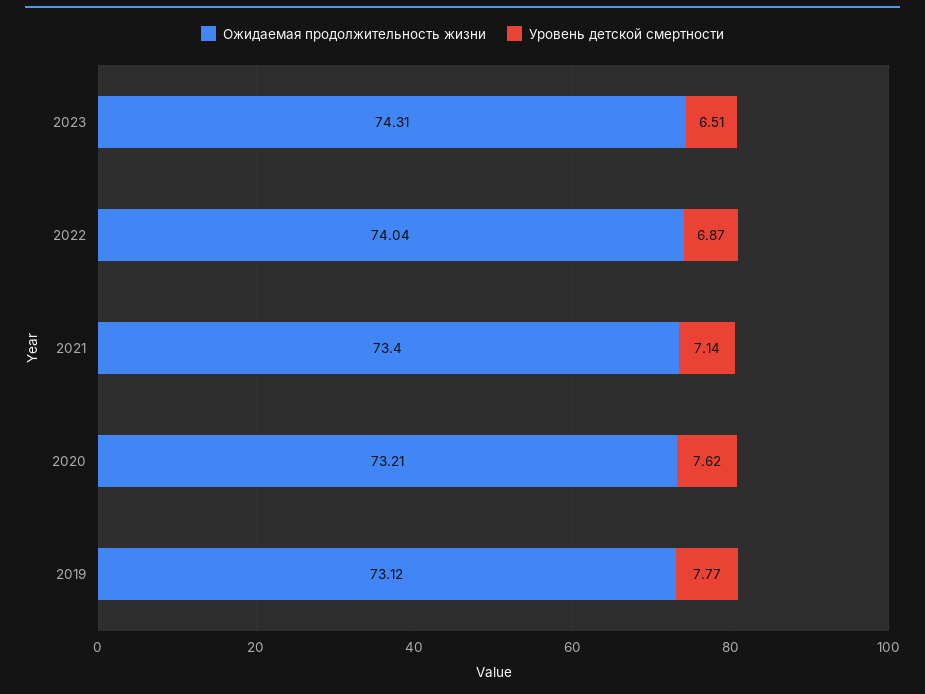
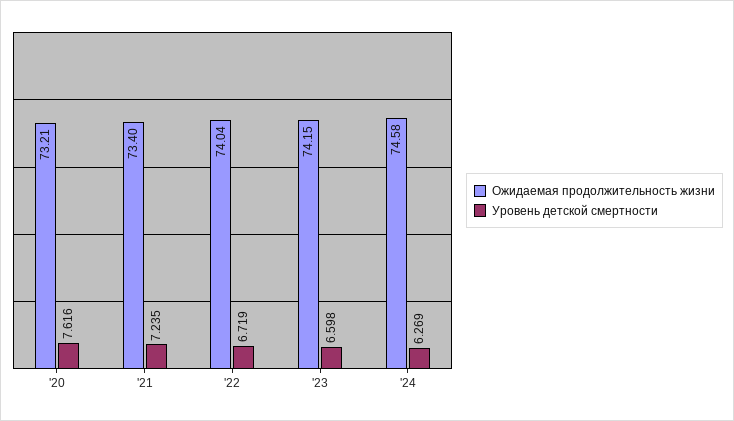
Ожидаемая продолжительность жизни, 2023: 74.31 -> 74.15
Уровень детской смертности, 2023: 6.51 -> 6.598
Уровень детской смертности, 2022: 6.87 -> 6.719
Уровень детской смертности, 2021: 7.14 -> 7.235
Ожидаемая продолжительность жизни, 2019: 73.12 -> none
Уровень детской смертности, 2019: 7.77 -> none
Ожидаемая продолжительность жизни, '24: none -> 74.58
Уровень детской смертности, '24: none -> 6.269

